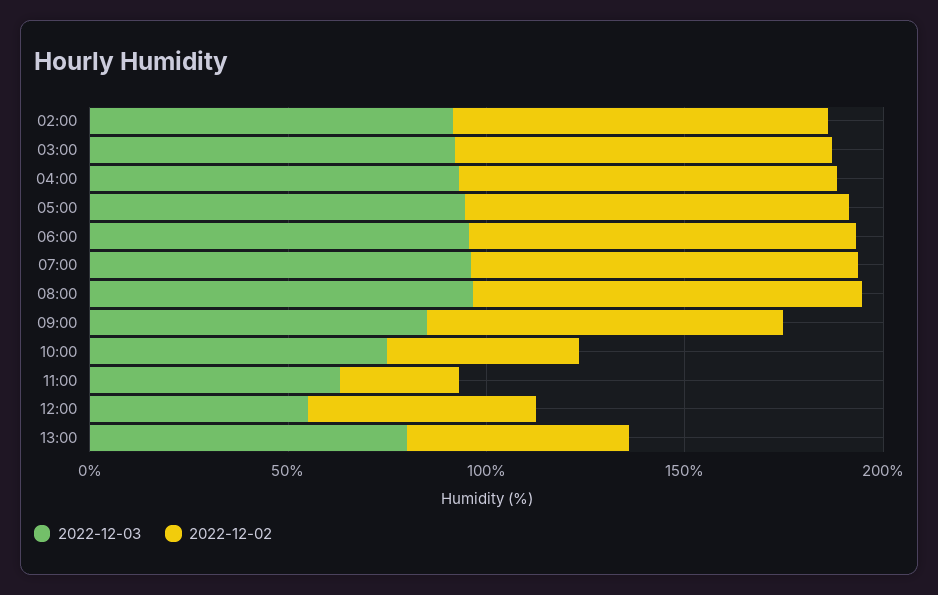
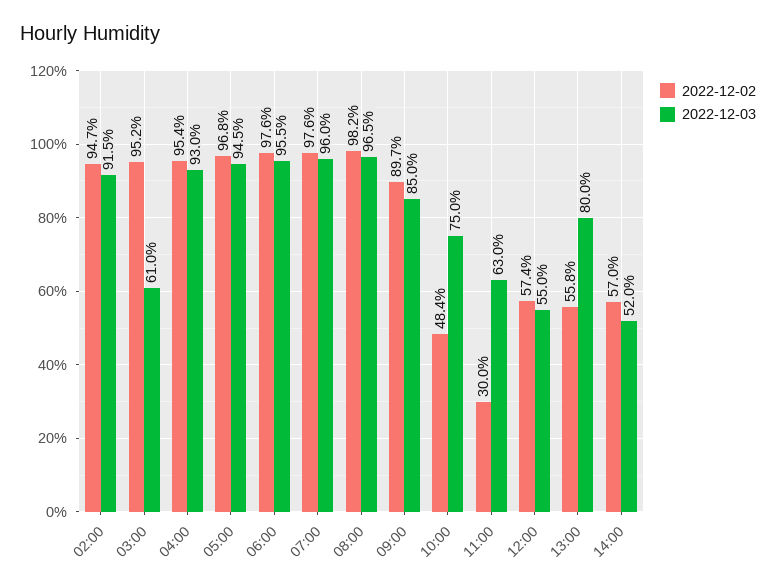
2022-12-03, 03:00: 90 -> 61
2022-12-02, 14:00: none -> 57
2022-12-03, 14:00: none -> 52

